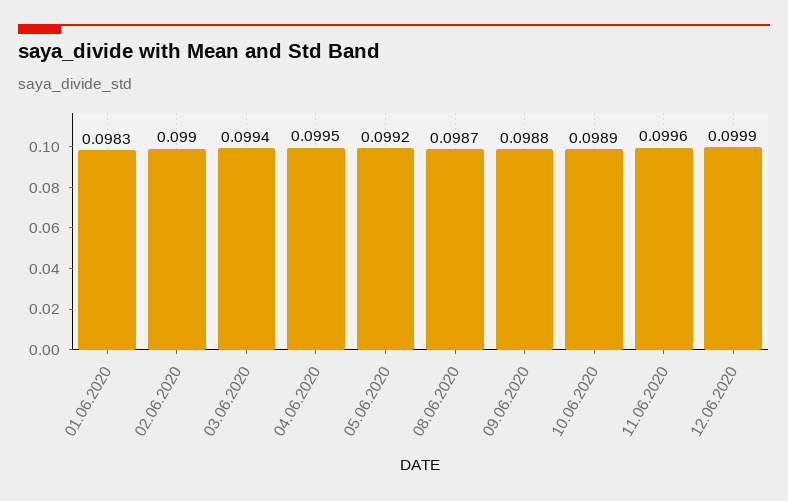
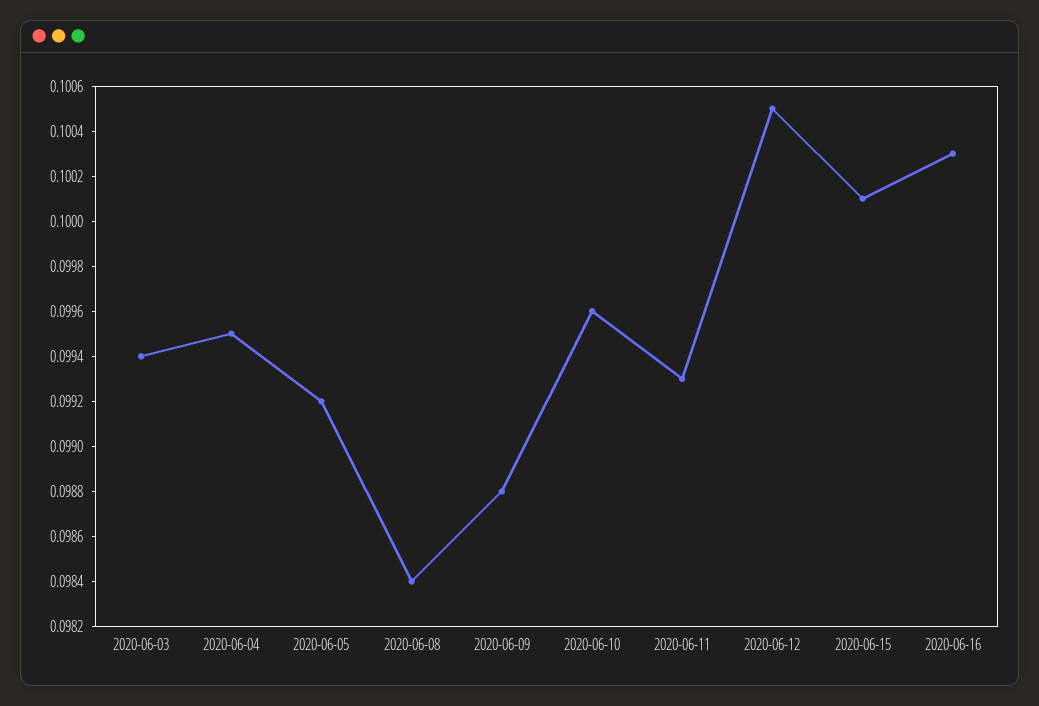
01.06.2020: 0.0983 -> none
02.06.2020: 0.099 -> none
08.06.2020: 0.0987 -> 0.0984
10.06.2020: 0.0989 -> 0.0996
11.06.2020: 0.0996 -> 0.0993
12.06.2020: 0.0999 -> 0.1005
2020-06-15: none -> 0.1001
2020-06-16: none -> 0.1003

